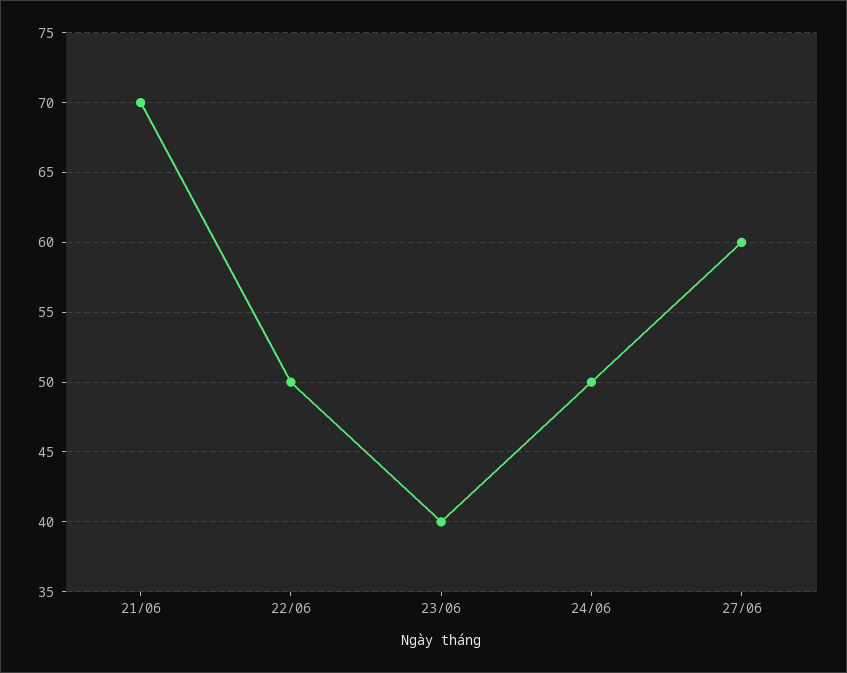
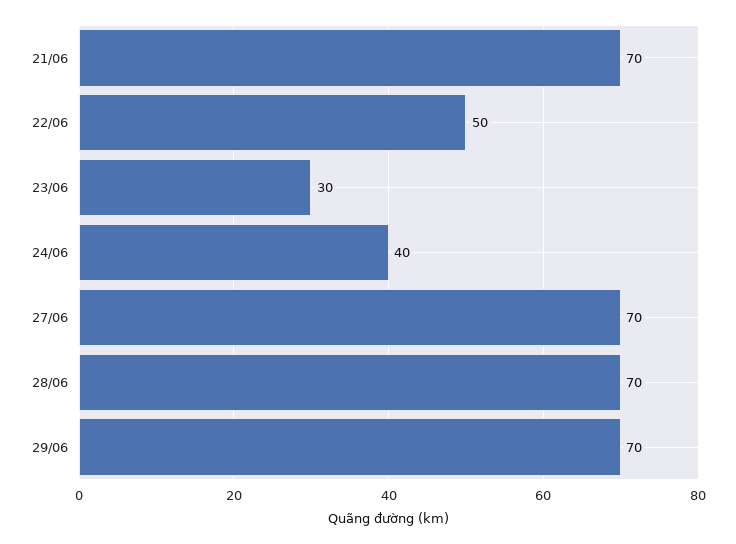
23/06: 40 -> 30
24/06: 50 -> 40
27/06: 60 -> 70
28/06: none -> 70
29/06: none -> 70

